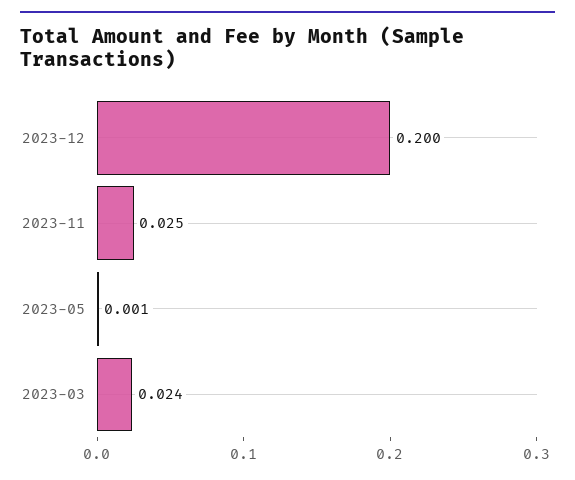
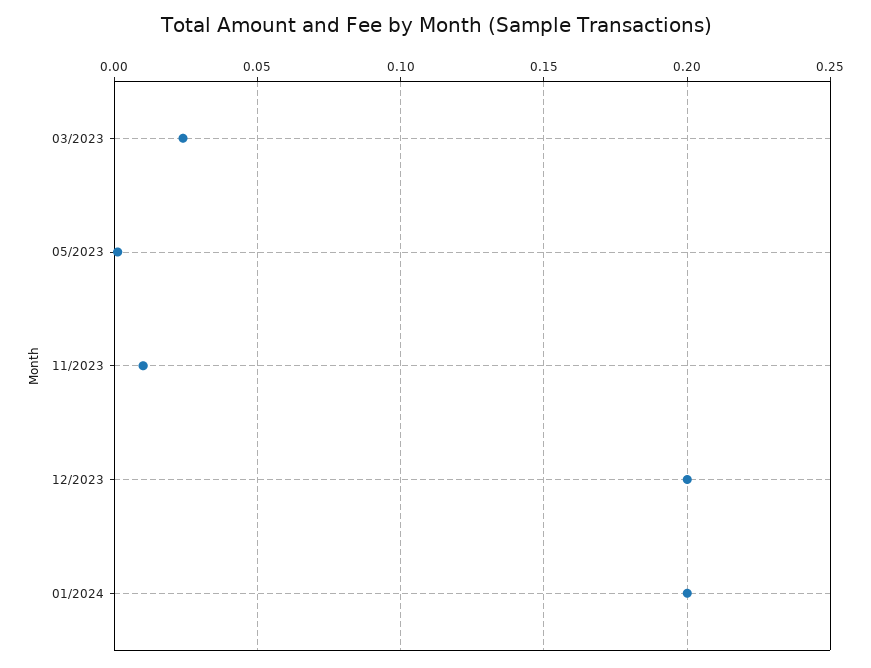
2023-11: 0.025 -> 0.01
01/2024: none -> 0.2

